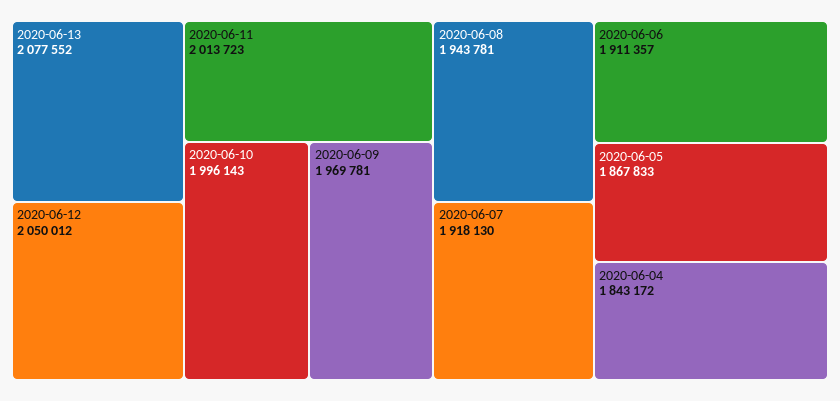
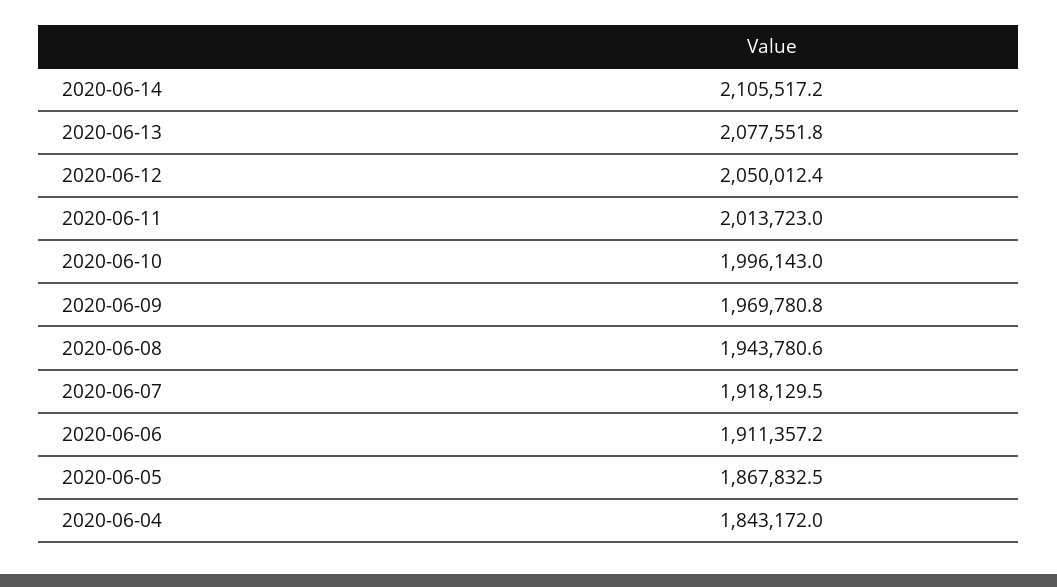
2020-06-14: none -> 2105517.2

